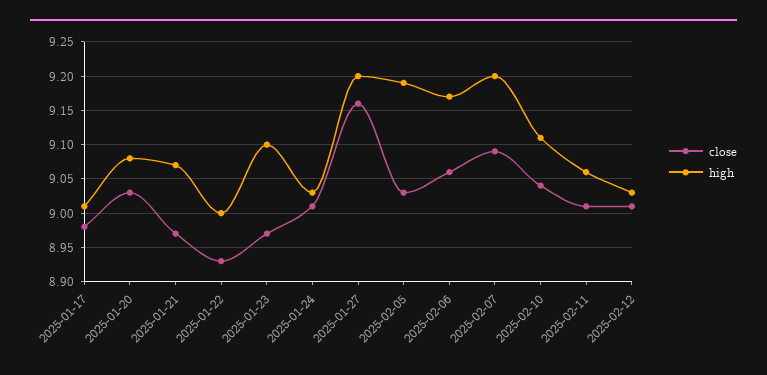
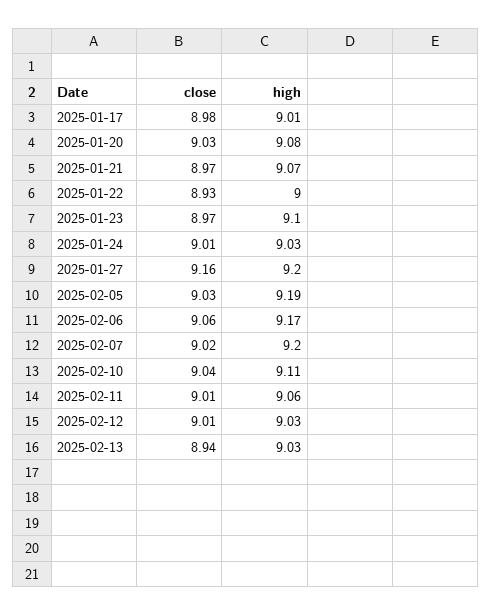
close, 2025-02-07: 9.09 -> 9.02
close, 2025-02-13: none -> 8.94
high, 2025-02-13: none -> 9.03

